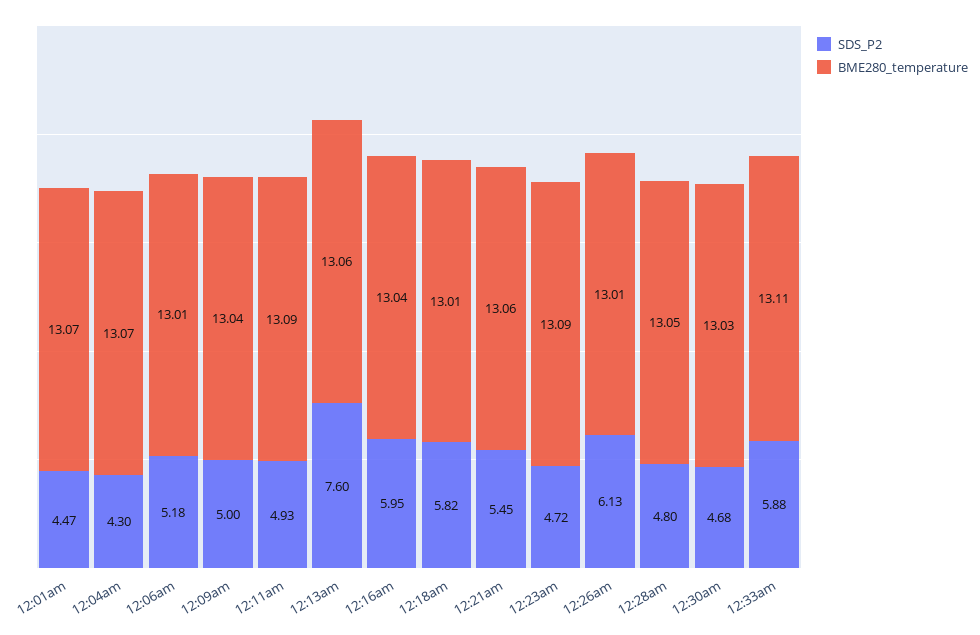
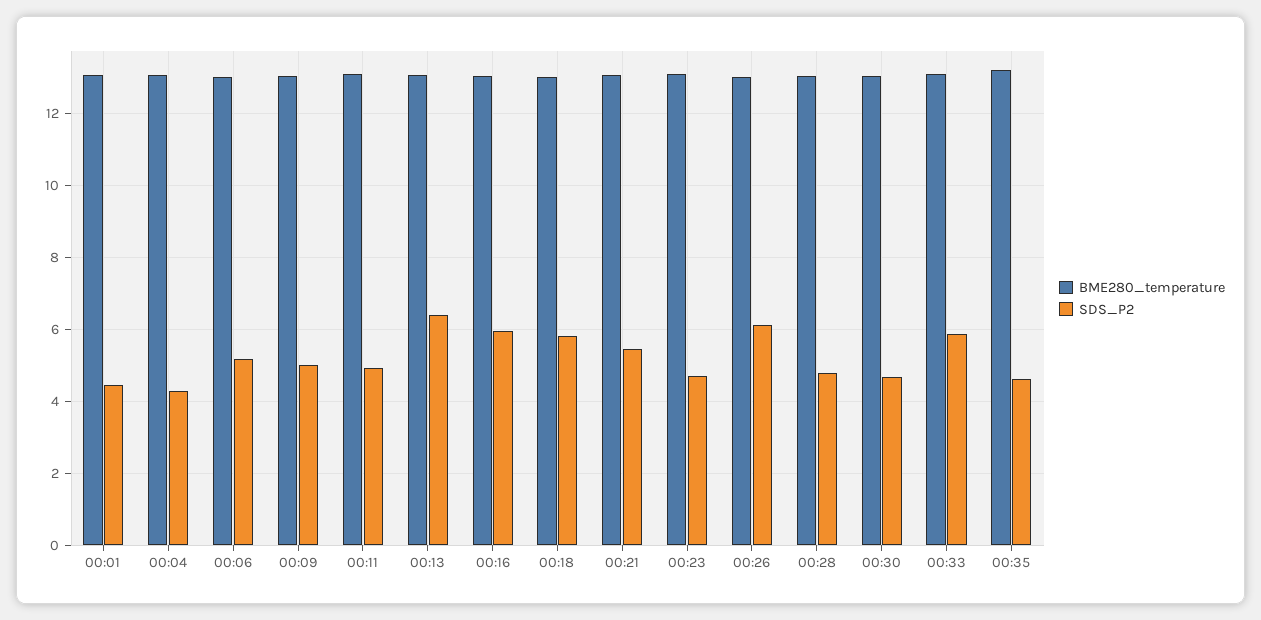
SDS_P2, 12:13am: 7.6 -> 6.4
BME280_temperature, 00:35: none -> 13.2
SDS_P2, 00:35: none -> 4.6

